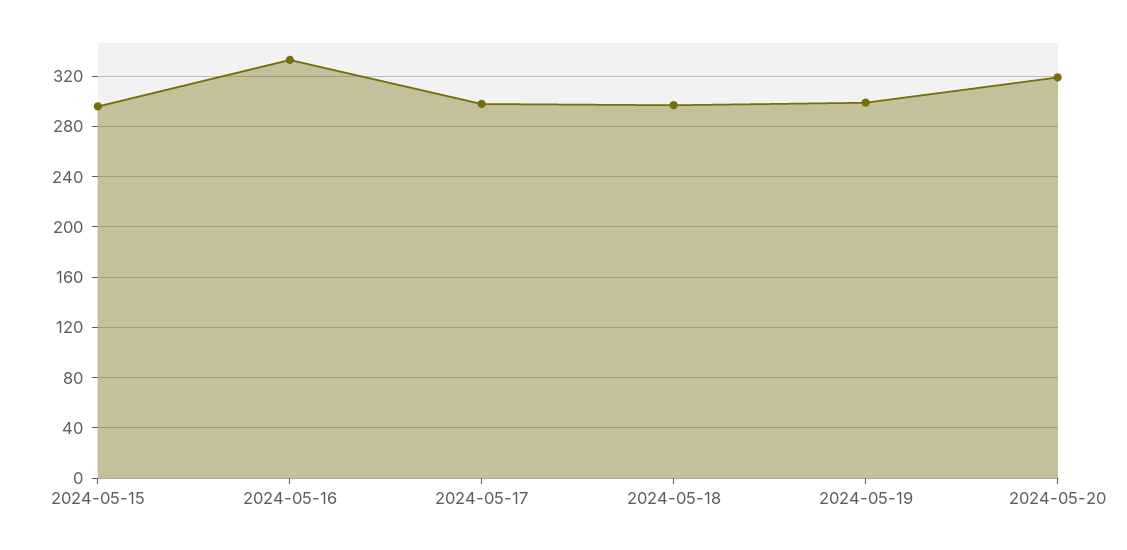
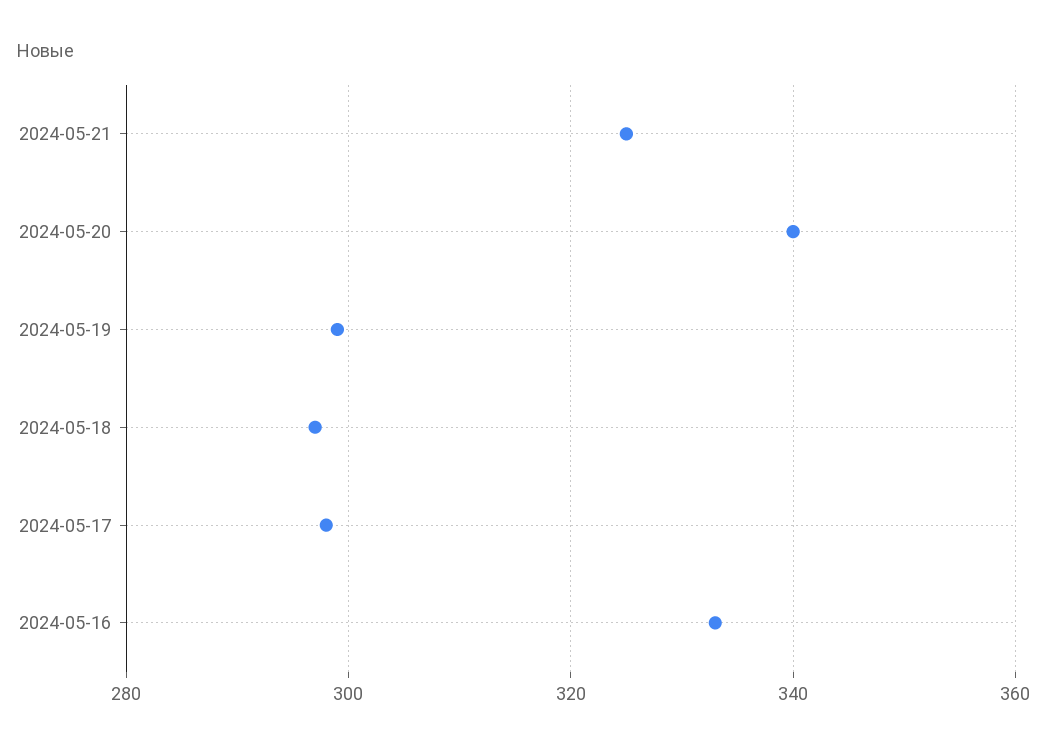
2024-05-15: 295 -> none
2024-05-20: 320 -> 340
2024-05-21: none -> 325

